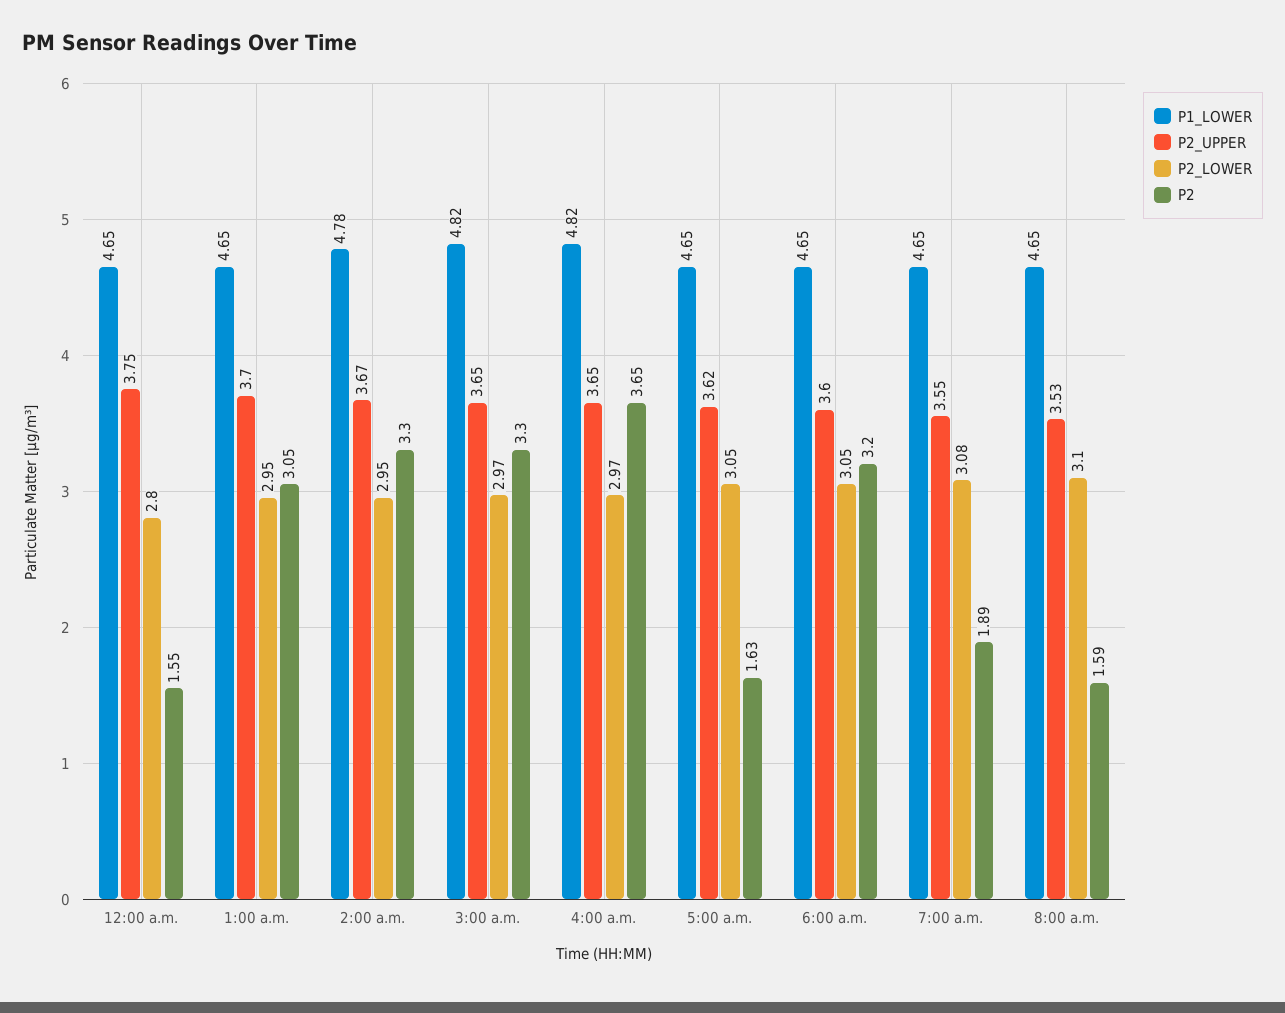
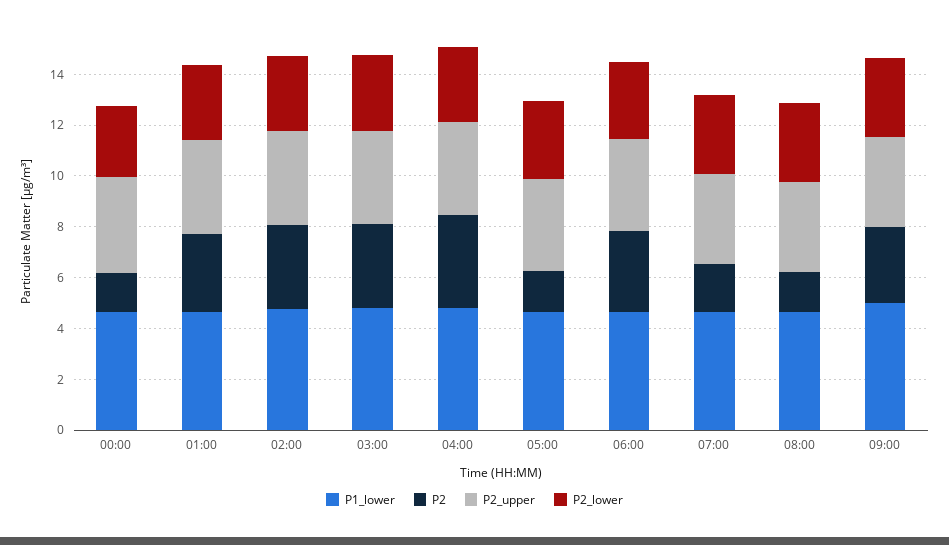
P1_LOWER, 09:00: none -> 5
P2, 09:00: none -> 3
P2_UPPER, 09:00: none -> 3.5
P2_LOWER, 09:00: none -> 3

